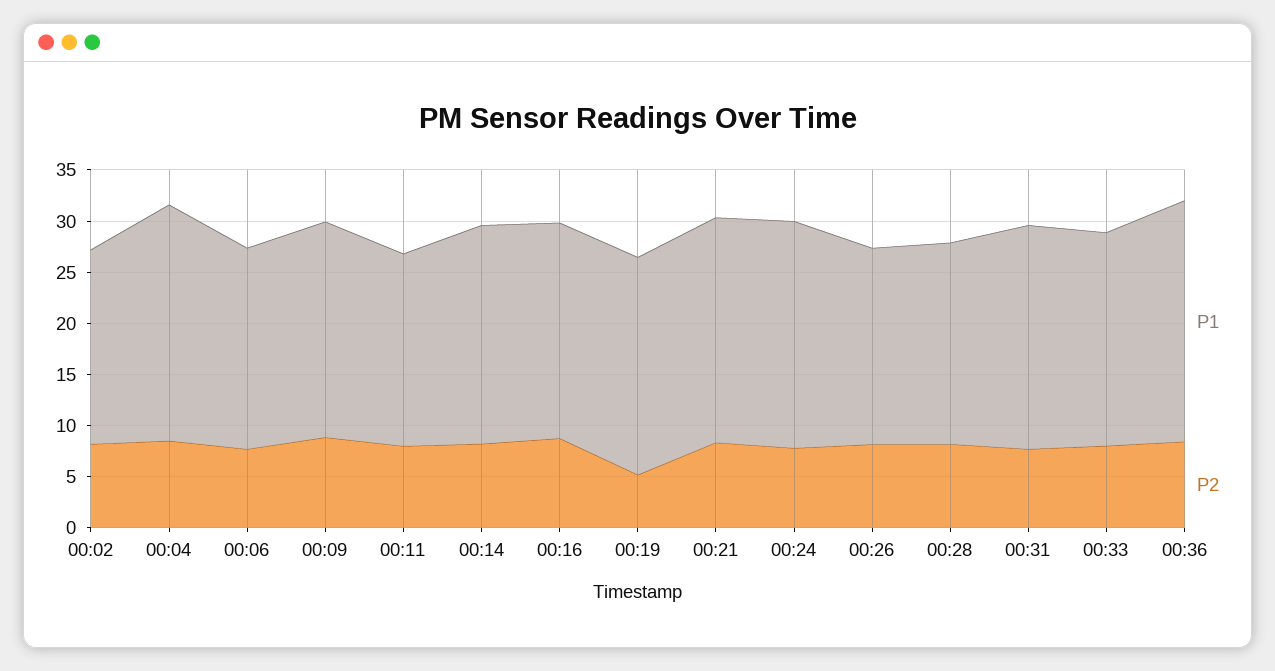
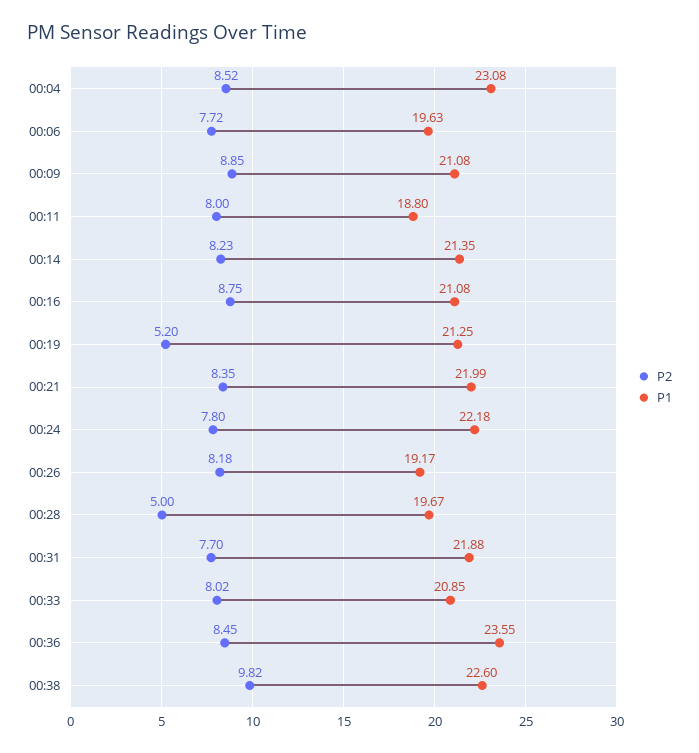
P1, 00:02: 19 -> none
P2, 00:02: 8 -> none
P2, 00:28: 8 -> 5
P2, 00:38: none -> 9.82
P1, 00:38: none -> 22.6

